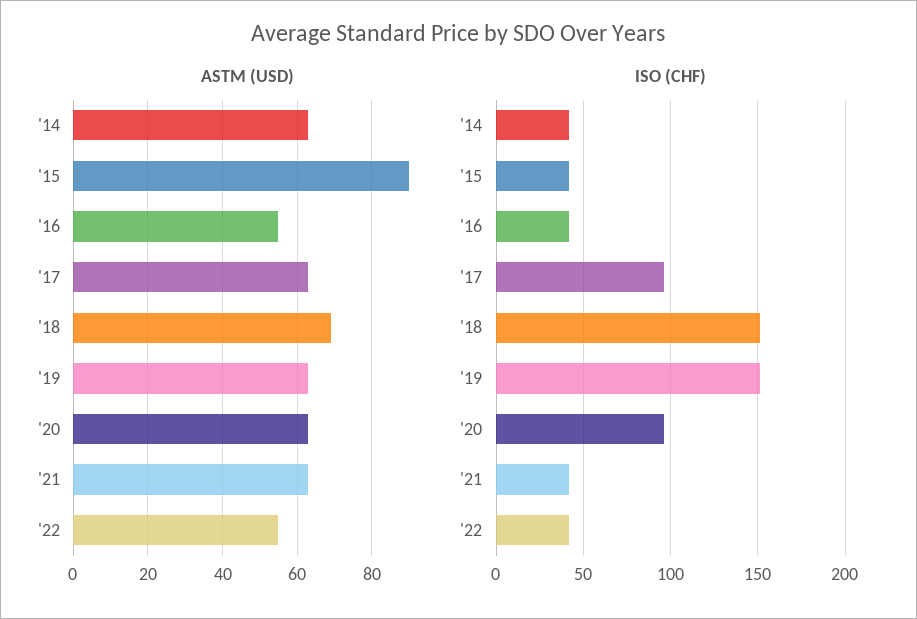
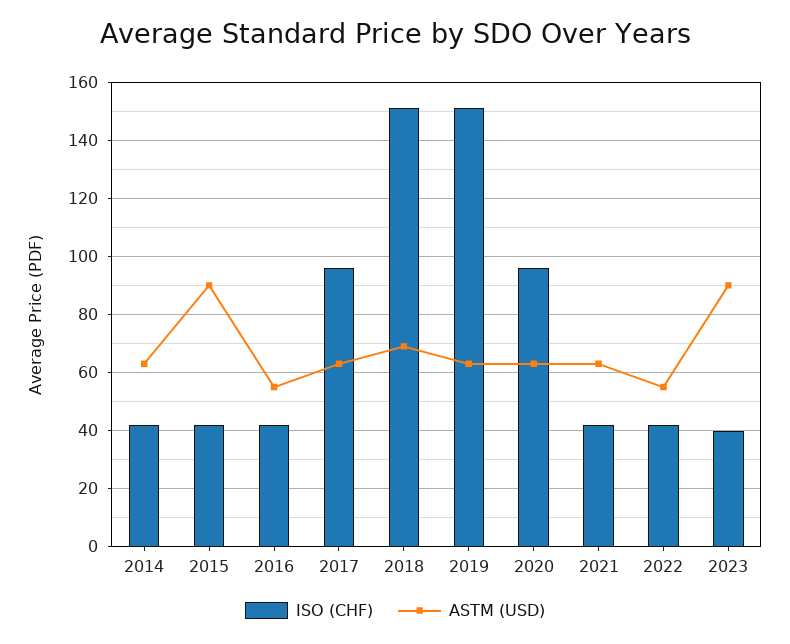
ISO (CHF), 2023: none -> 40
ASTM (USD), 2023: none -> 90

